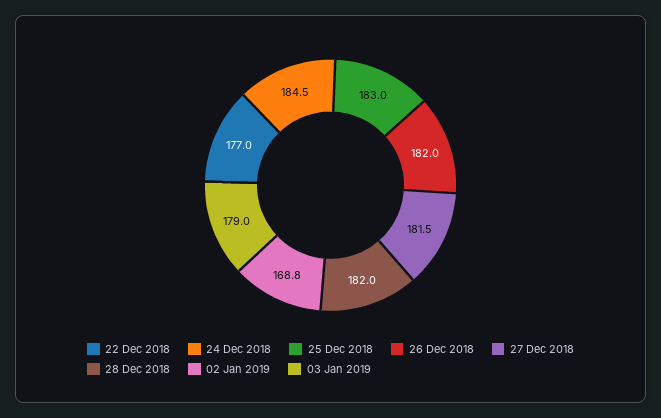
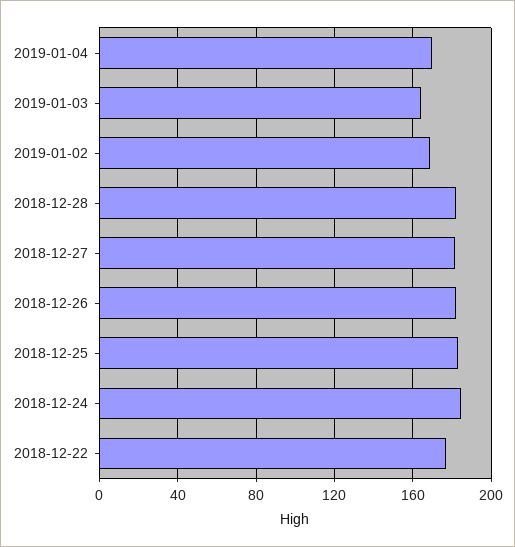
03 Jan 2019: 179 -> 165
2019-01-04: none -> 170

